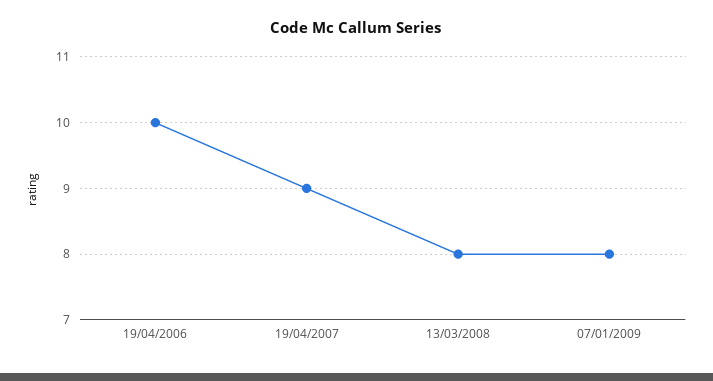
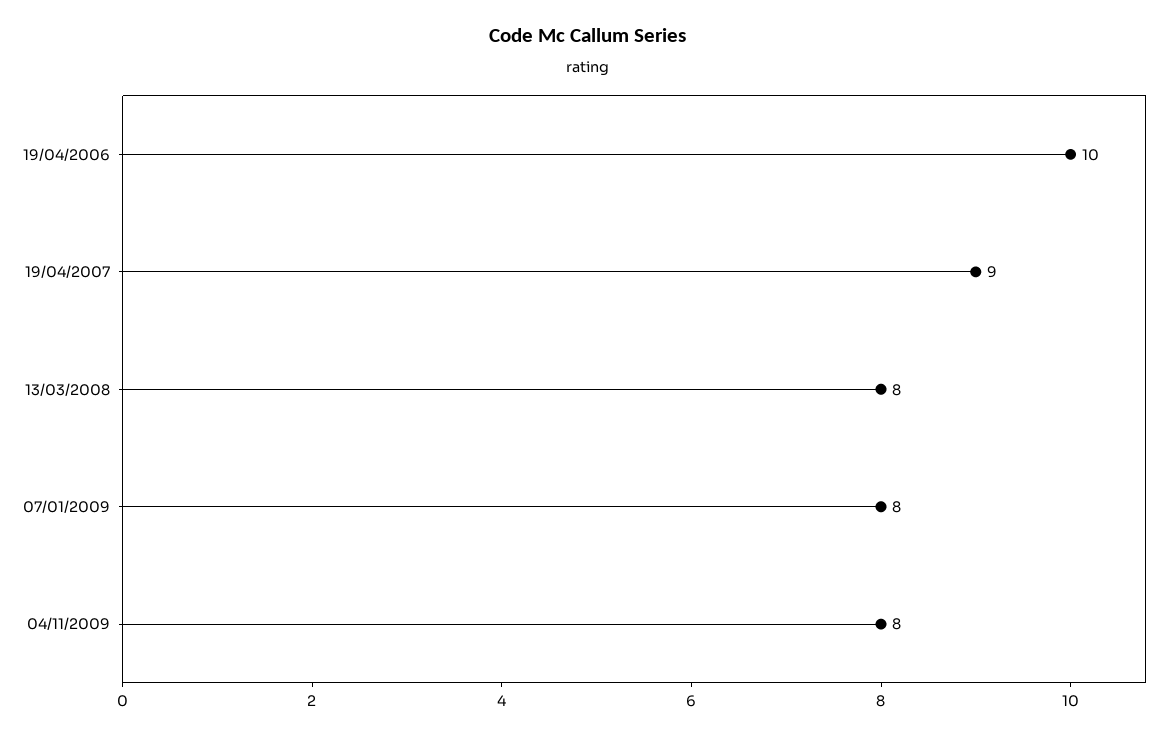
04/11/2009: none -> 8

